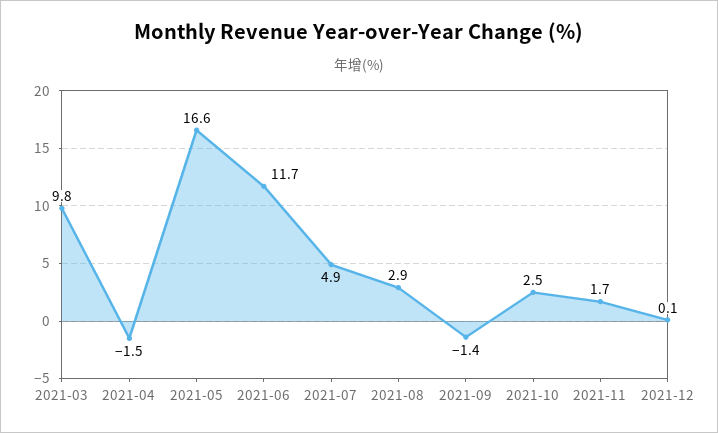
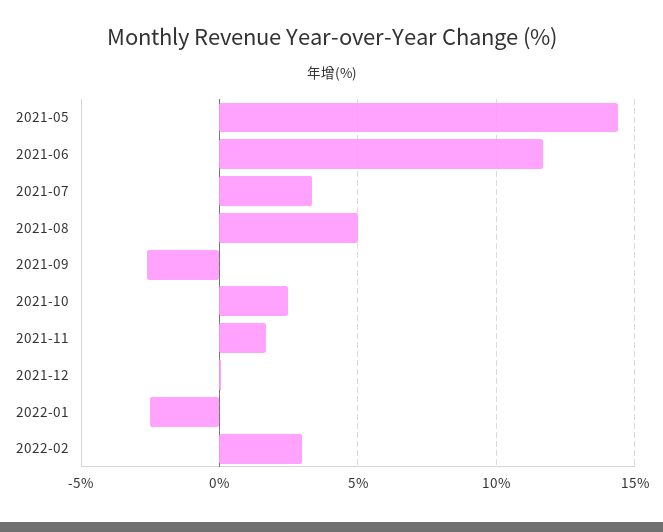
2021-03: 9.8 -> none
2021-04: -1.5 -> none
2021-05: 16.6 -> 14.5
2021-07: 4.9 -> 3.5
2021-08: 2.9 -> 5
2021-09: -1.4 -> -2.5
2022-01: none -> -2.5
2022-02: none -> 3

